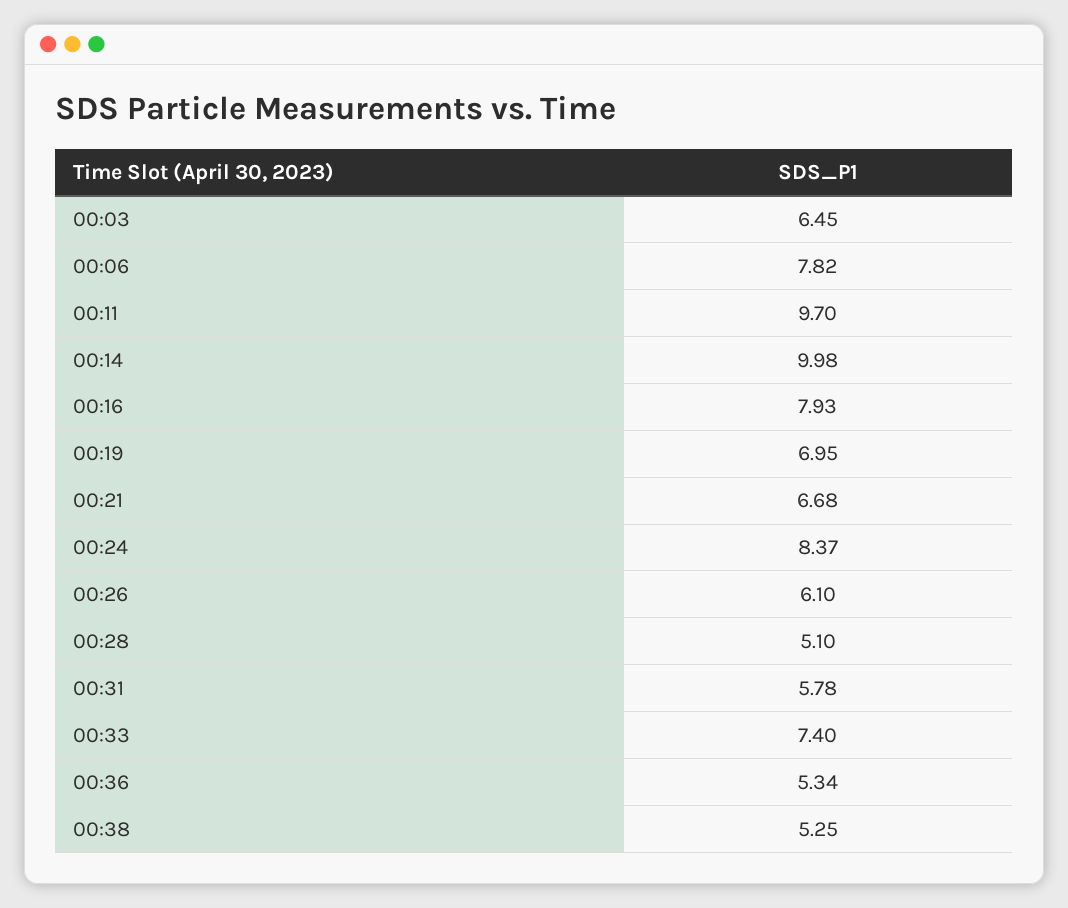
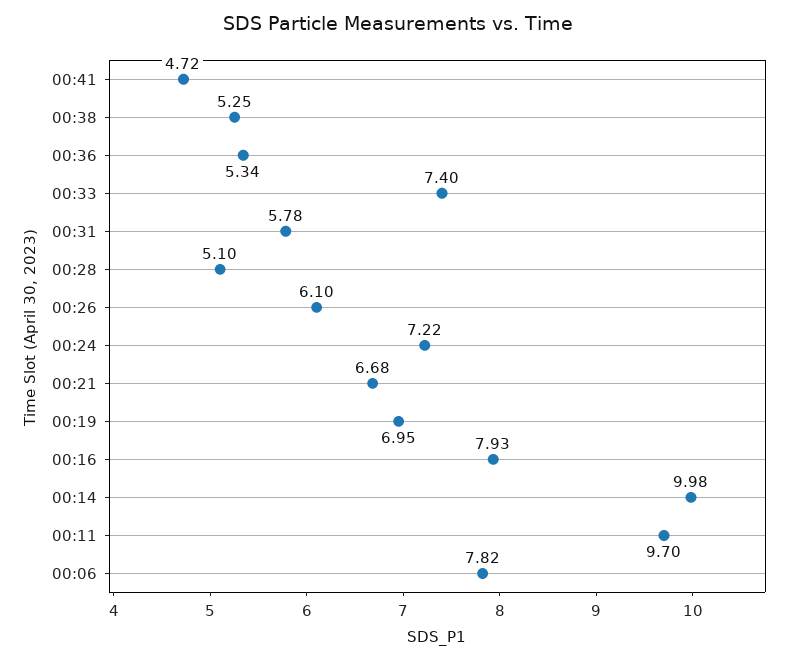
00:03: 6.45 -> none
00:24: 8.37 -> 7.22
00:41: none -> 4.72

